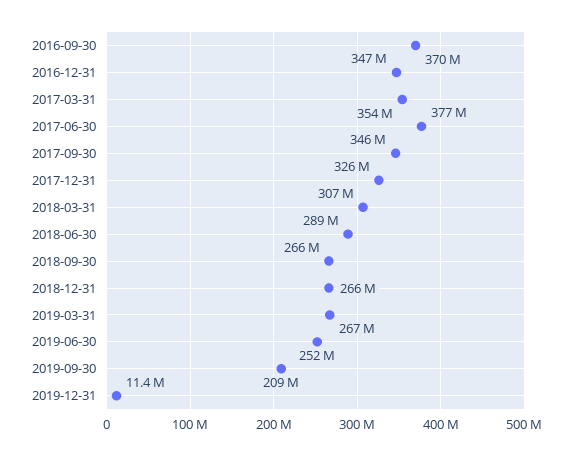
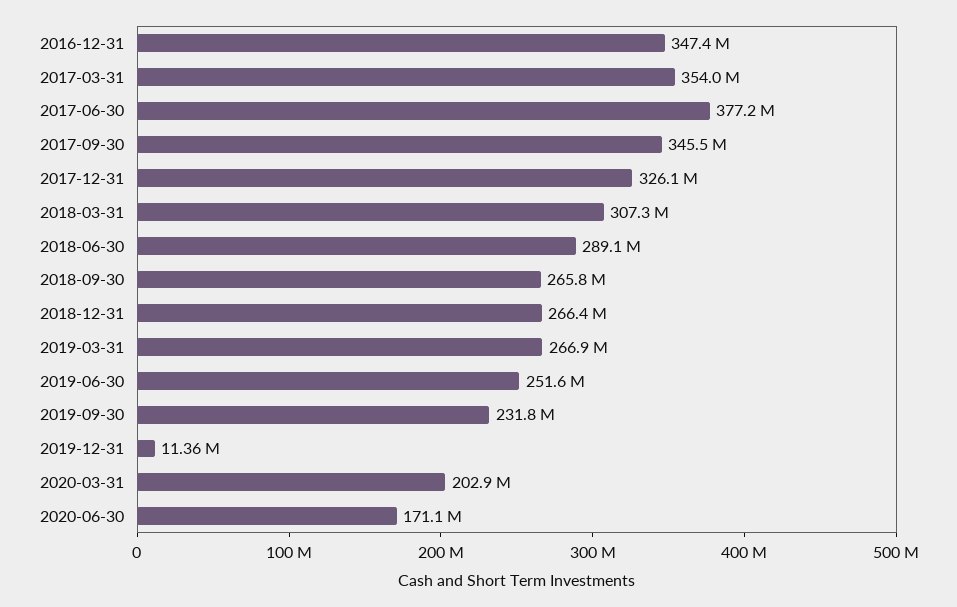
2016-09-30: 370000000 -> none
2019-09-30: 209000000 -> 231800000
2020-03-31: none -> 202900000
2020-06-30: none -> 171100000

